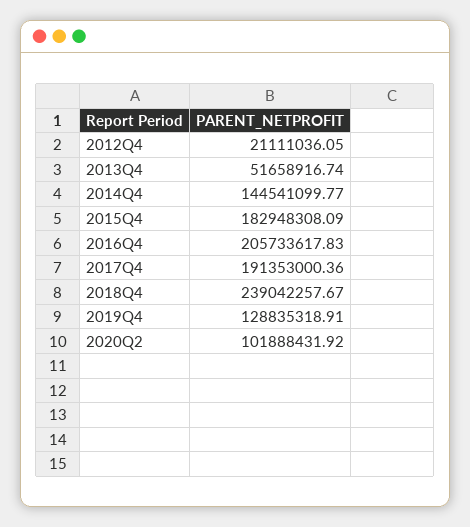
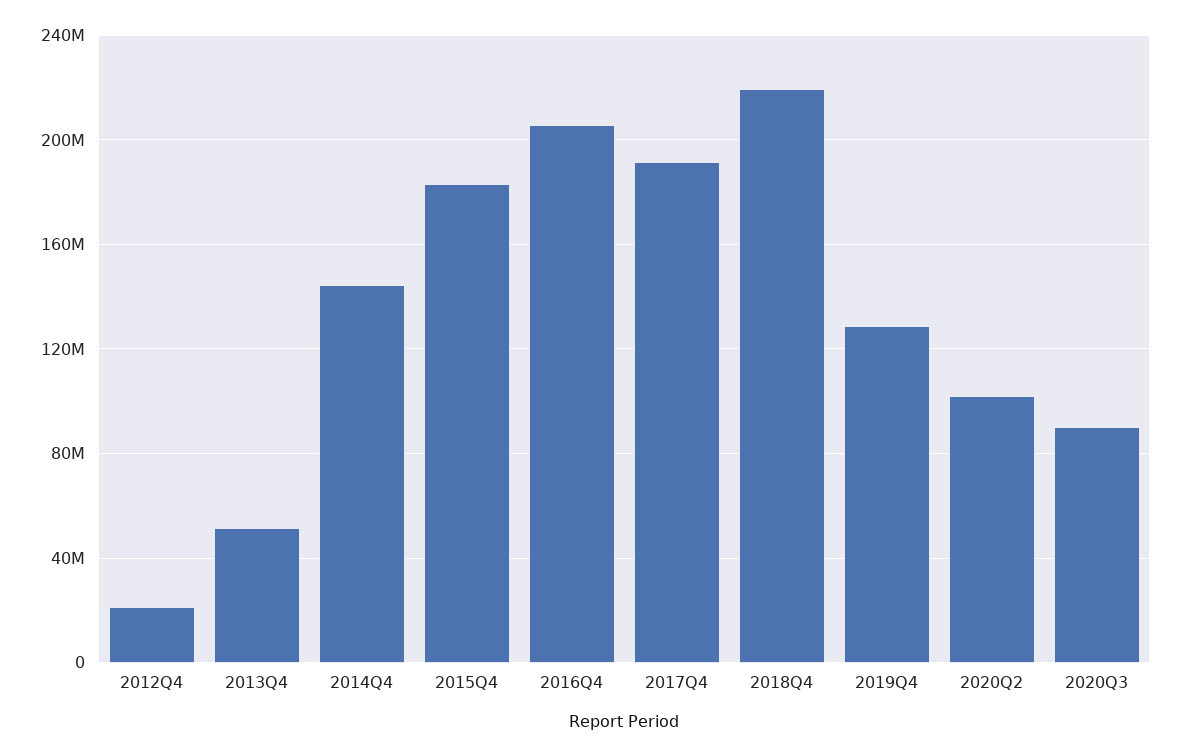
2018Q4: 239042257.67 -> 220000000
2020Q3: none -> 90000000

